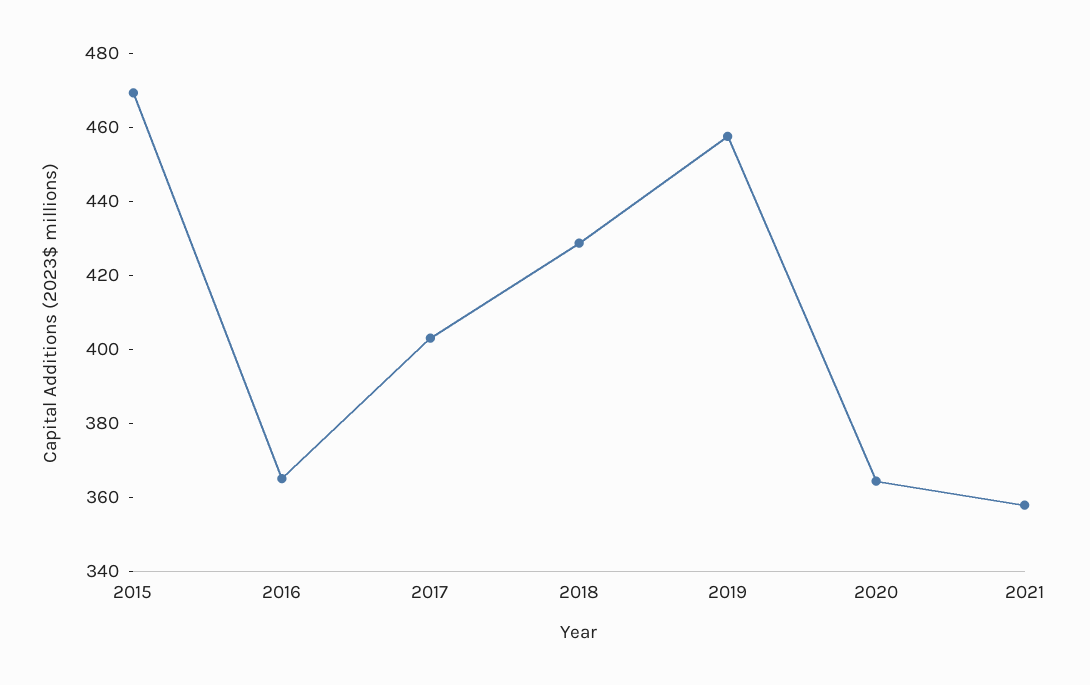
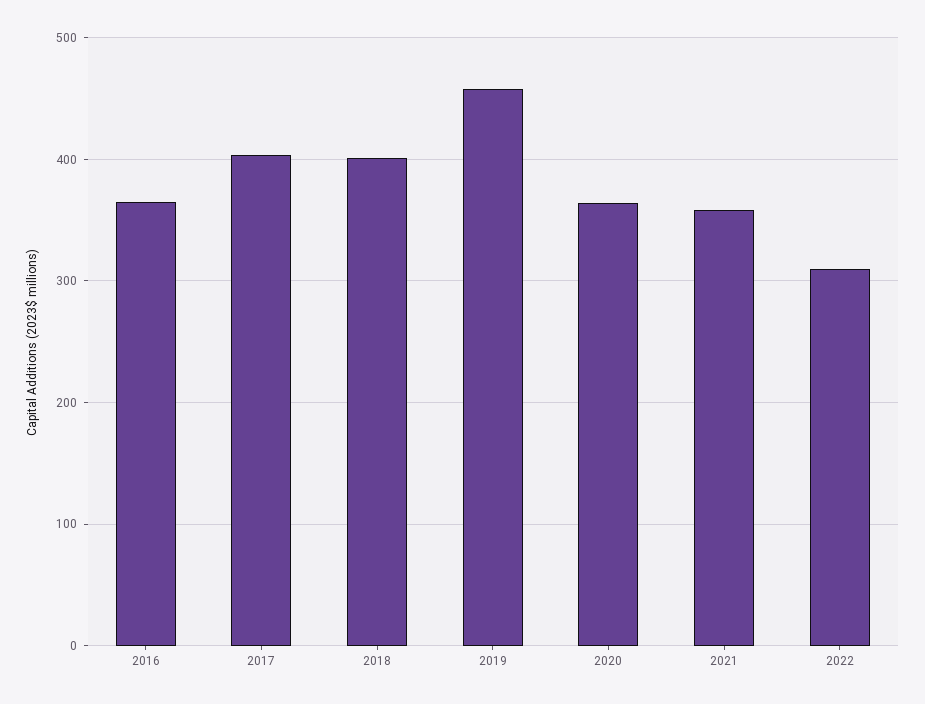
2015: 470 -> none
2018: 430 -> 400
2022: none -> 310

